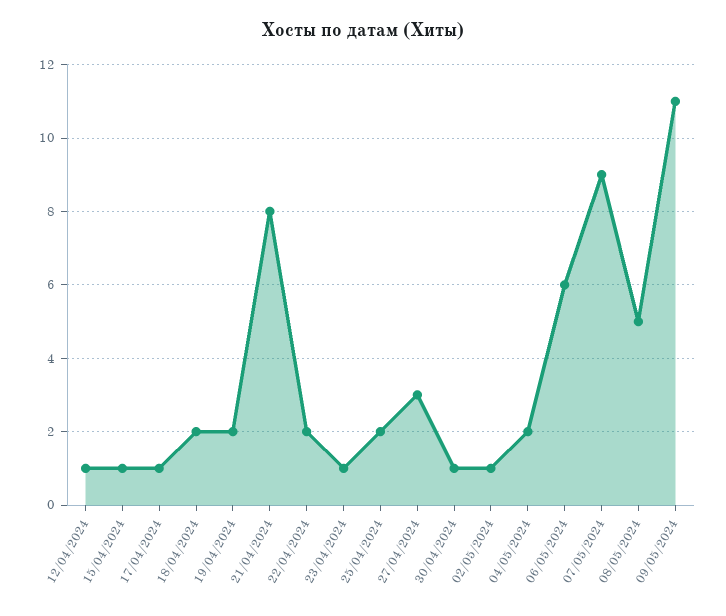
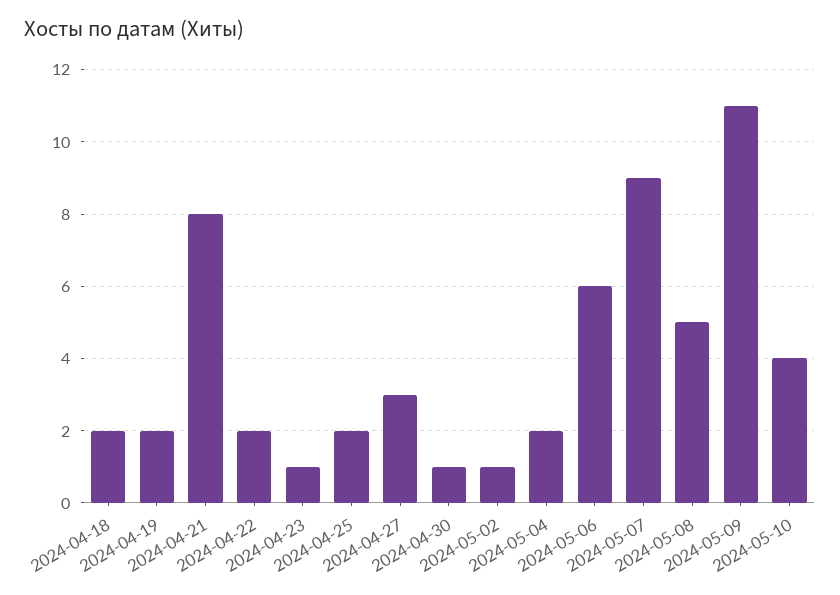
12/04/2024: 1 -> none
15/04/2024: 1 -> none
17/04/2024: 1 -> none
2024-05-10: none -> 4

